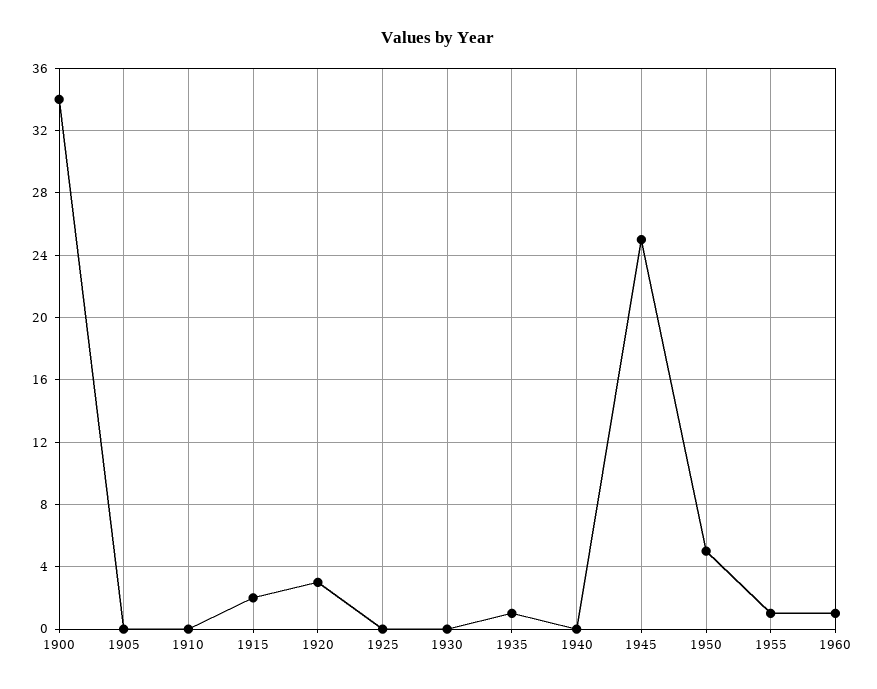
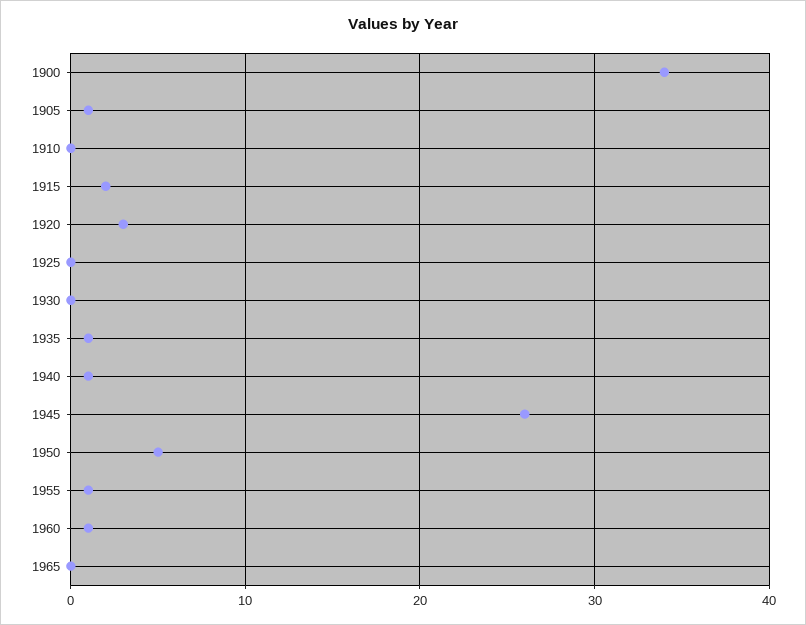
1905: 0 -> 1
1940: 0 -> 1
1945: 25 -> 26
1965: none -> 0

